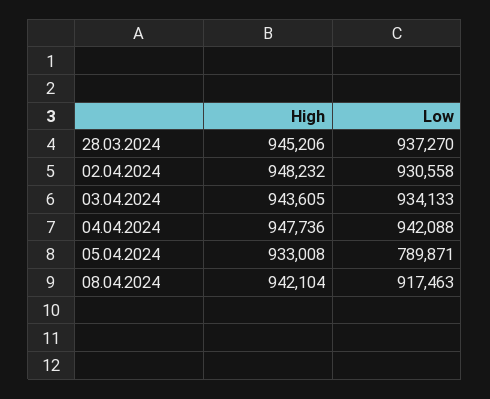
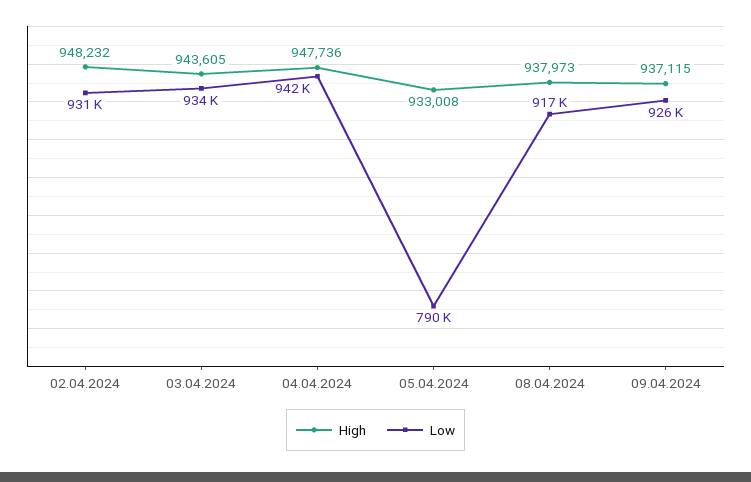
High, 28.03.2024: 945206 -> none
Low, 28.03.2024: 937270 -> none
High, 08.04.2024: 942104 -> 937973
High, 09.04.2024: none -> 937115
Low, 09.04.2024: none -> 926000

